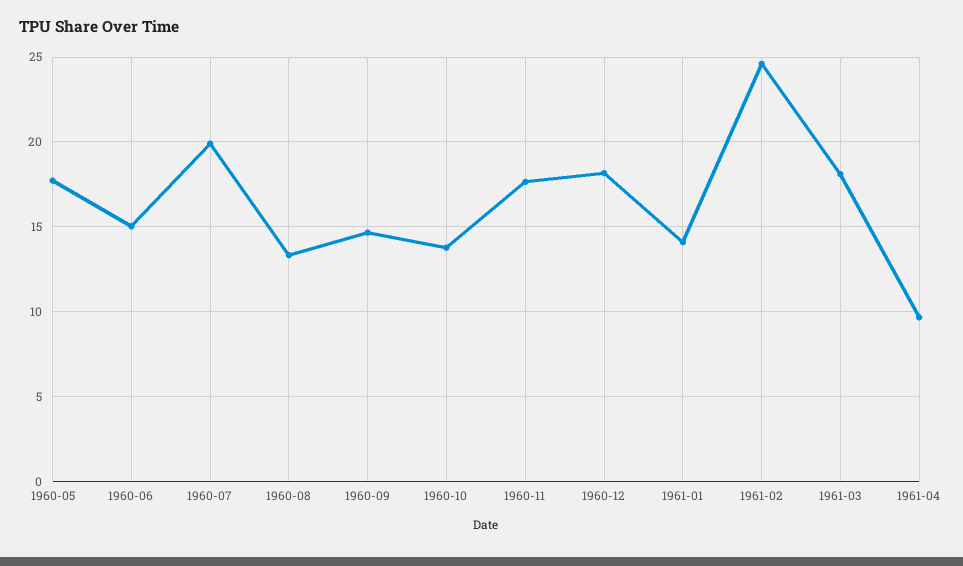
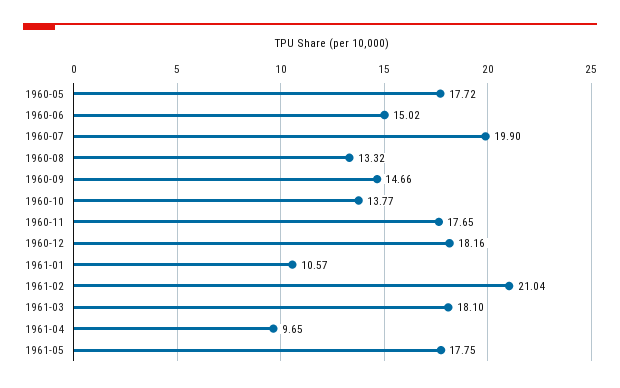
1961-01: 14 -> 10.57
1961-02: 24.5 -> 21.04
1961-05: none -> 17.75

